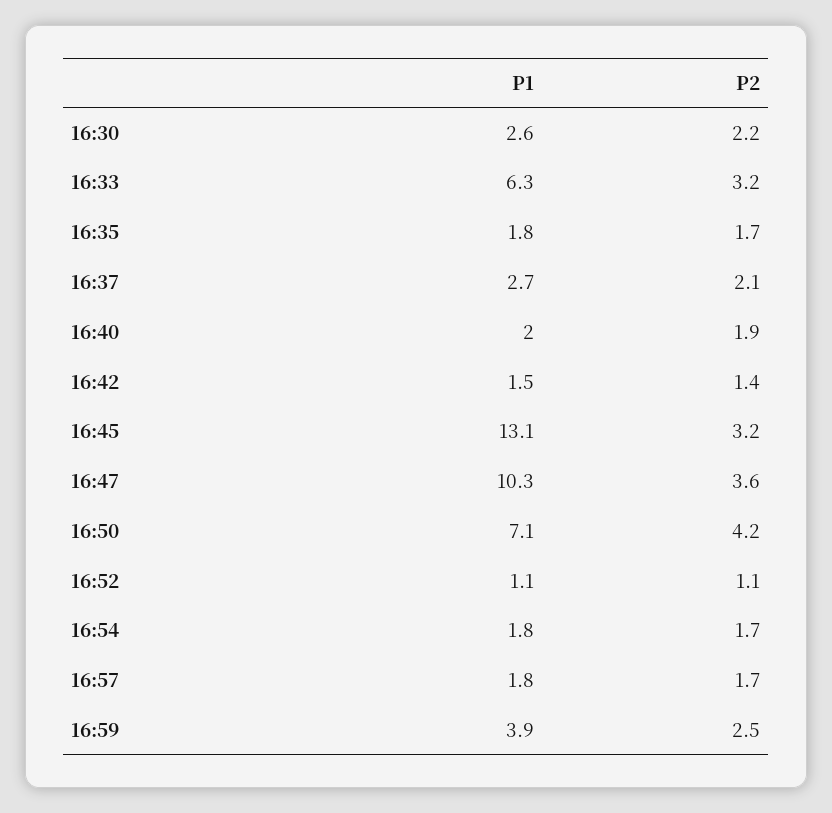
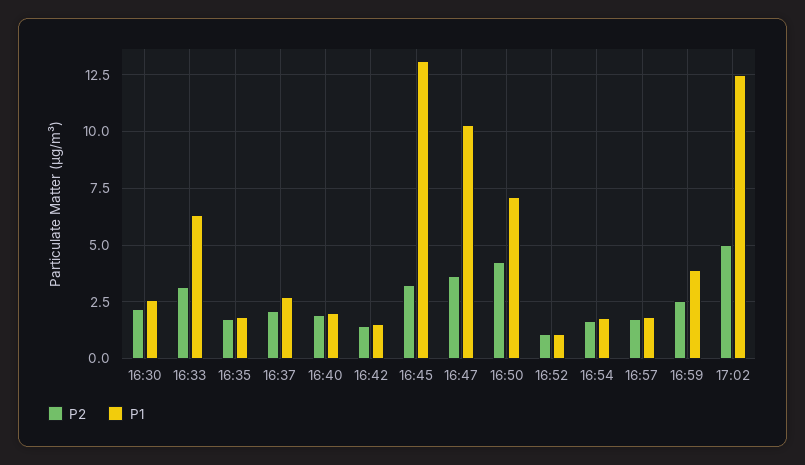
P2, 17:02: none -> 5
P1, 17:02: none -> 12.5

